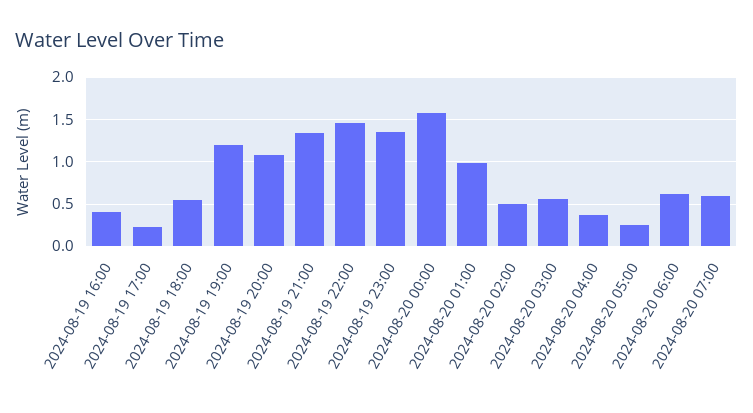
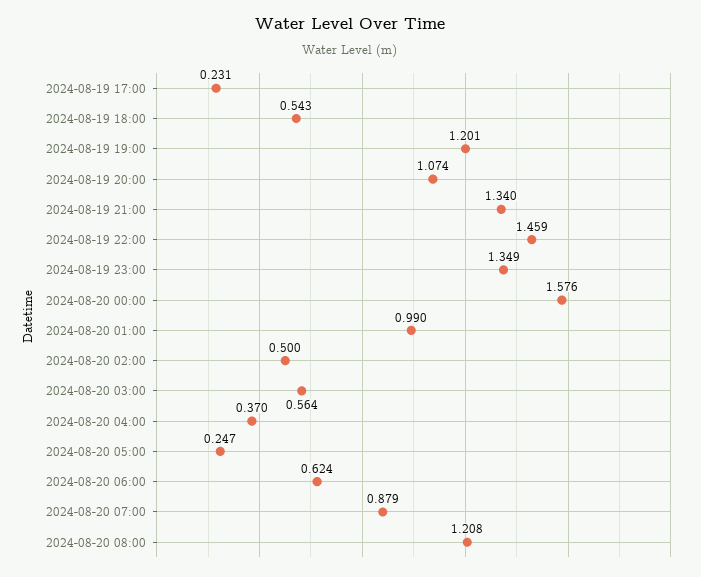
2024-08-19 16:00: 0.4 -> none
2024-08-20 07:00: 0.6 -> 0.879
2024-08-20 08:00: none -> 1.208

